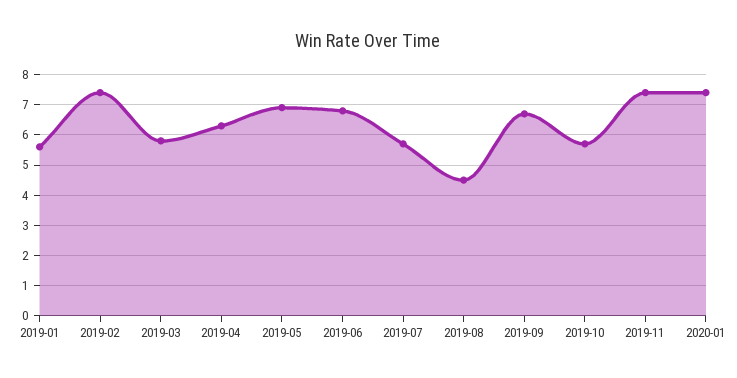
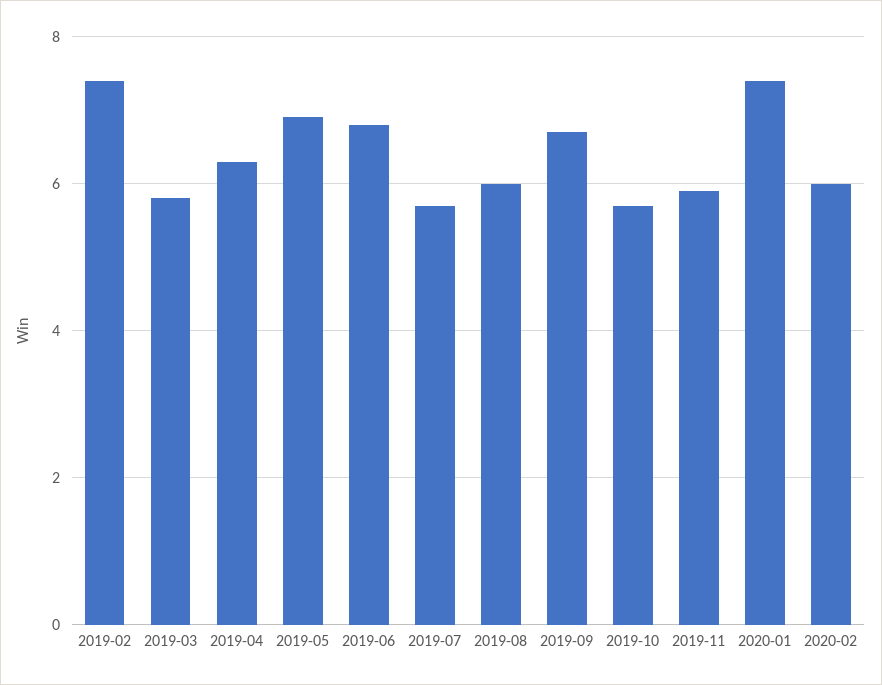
2019-01: 5.5 -> none
2019-08: 4.5 -> 6
2019-11: 7.5 -> 6
2020-02: none -> 6

